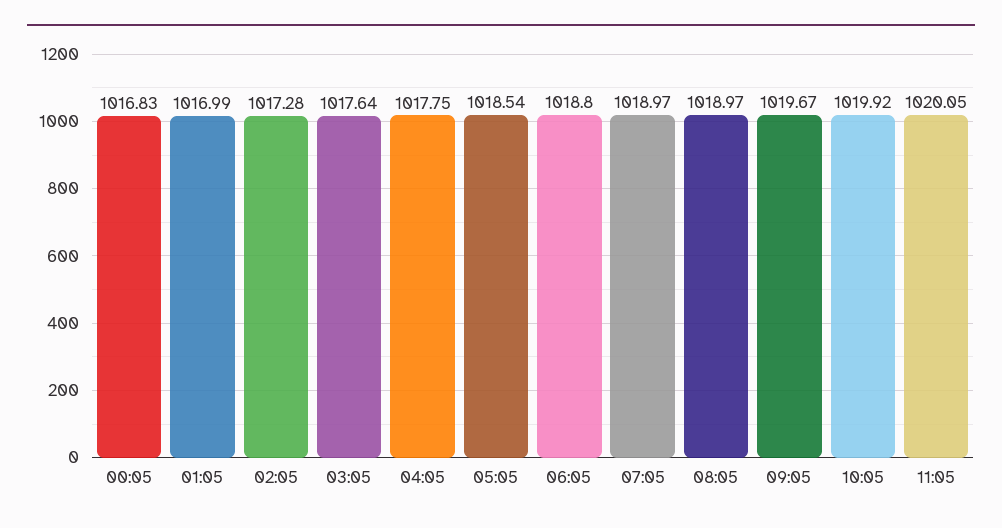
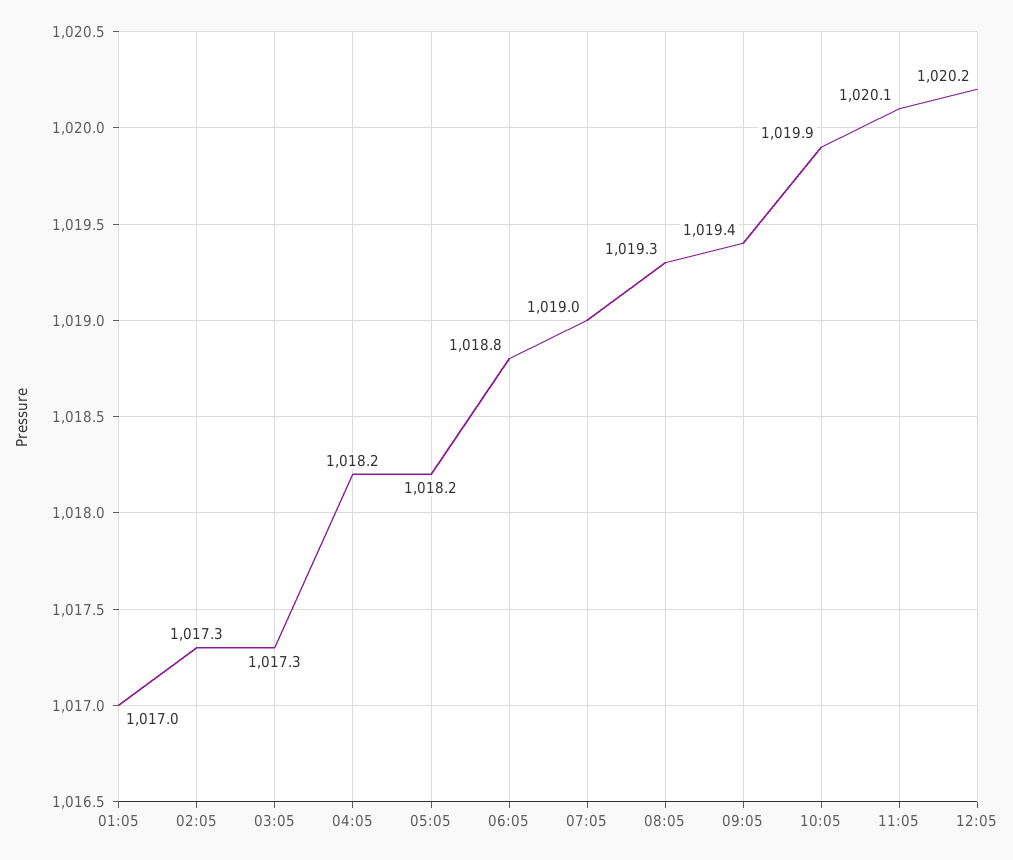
00:05: 1016.83 -> none
03:05: 1017.64 -> 1017.3
04:05: 1017.75 -> 1018.2
05:05: 1018.54 -> 1018.2
08:05: 1018.97 -> 1019.3
09:05: 1019.67 -> 1019.4
12:05: none -> 1020.2

